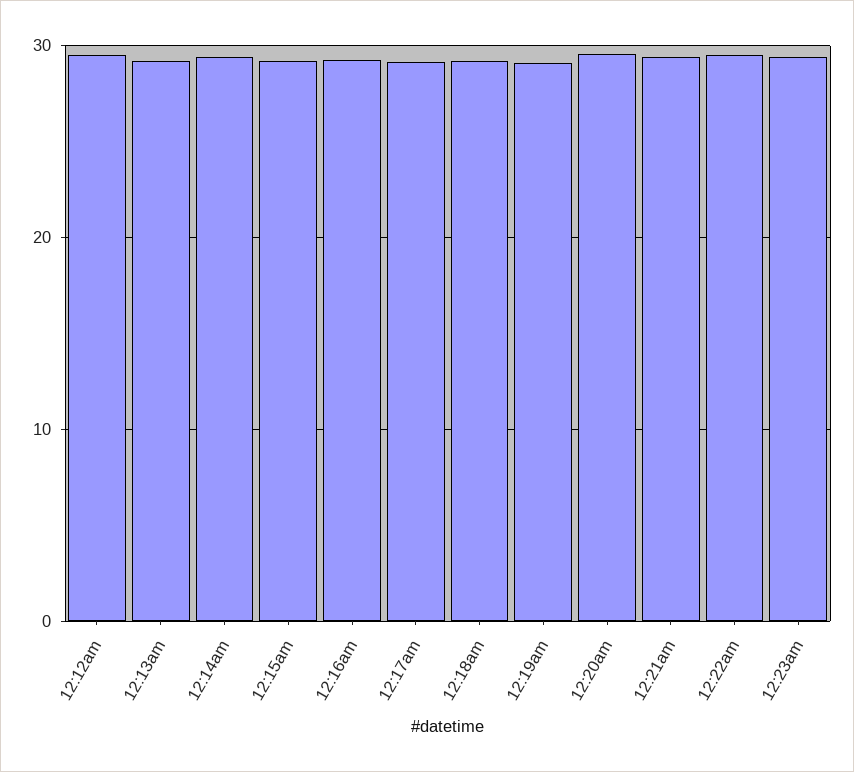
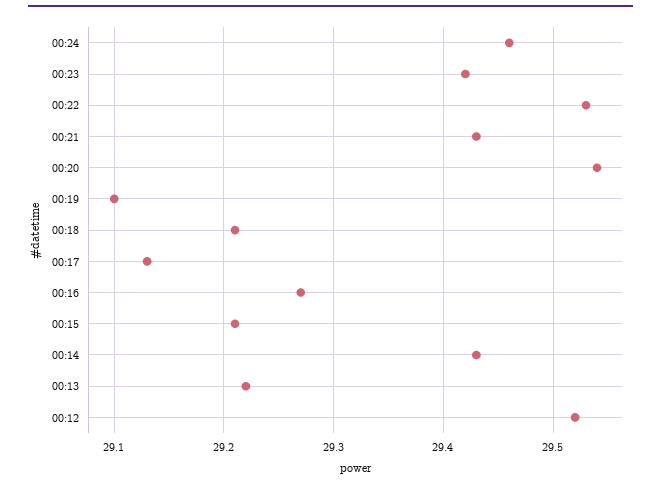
00:24: none -> 29.46

